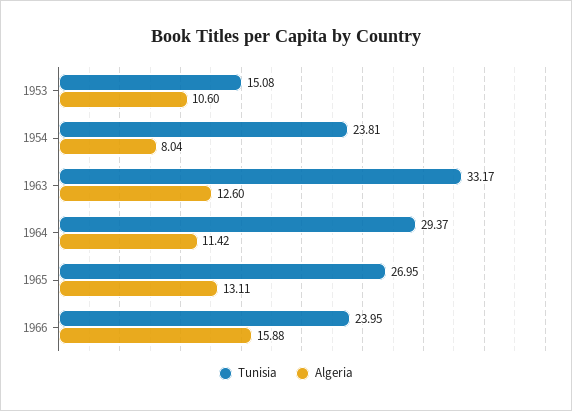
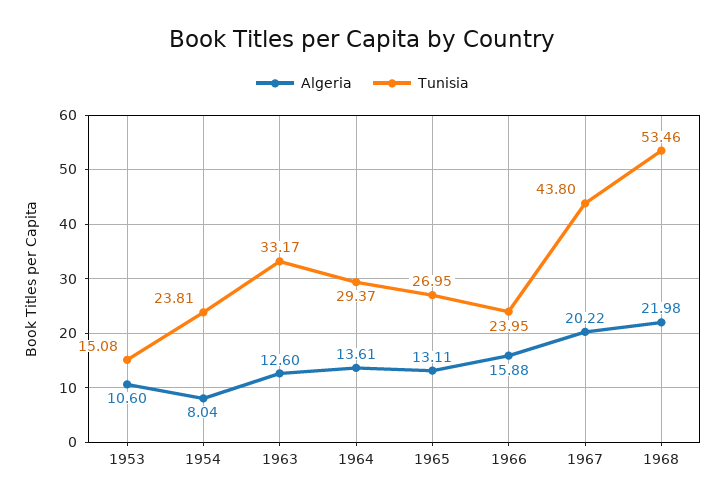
Algeria, 1964: 11.42 -> 13.61
Algeria, 1967: none -> 20.22
Tunisia, 1967: none -> 43.8
Algeria, 1968: none -> 21.98
Tunisia, 1968: none -> 53.46

